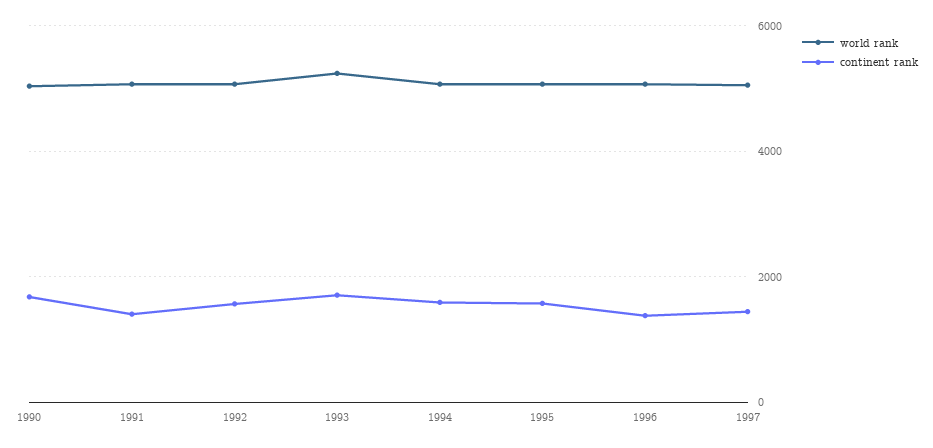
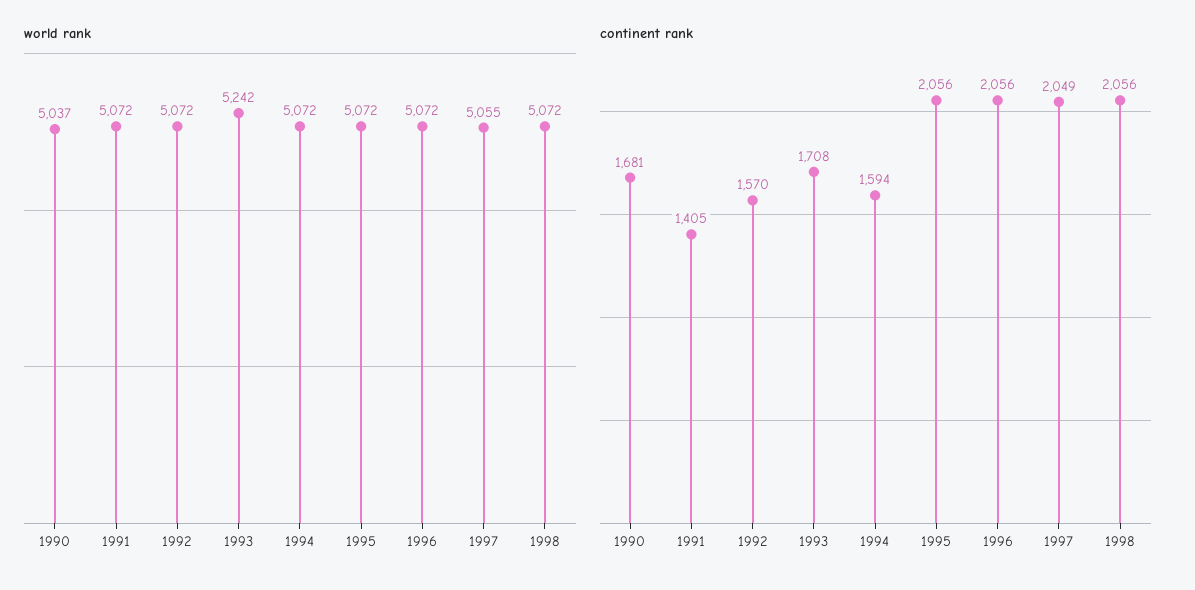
continent rank, 1995: 1600 -> 2056
continent rank, 1996: 1400 -> 2056
continent rank, 1997: 1400 -> 2049
world rank, 1998: none -> 5072
continent rank, 1998: none -> 2056

